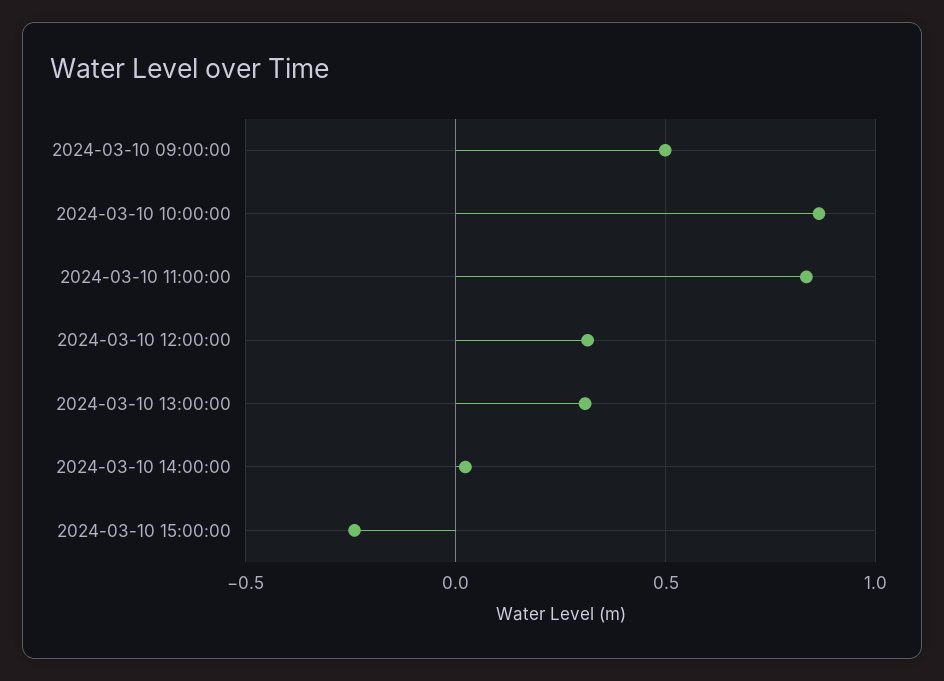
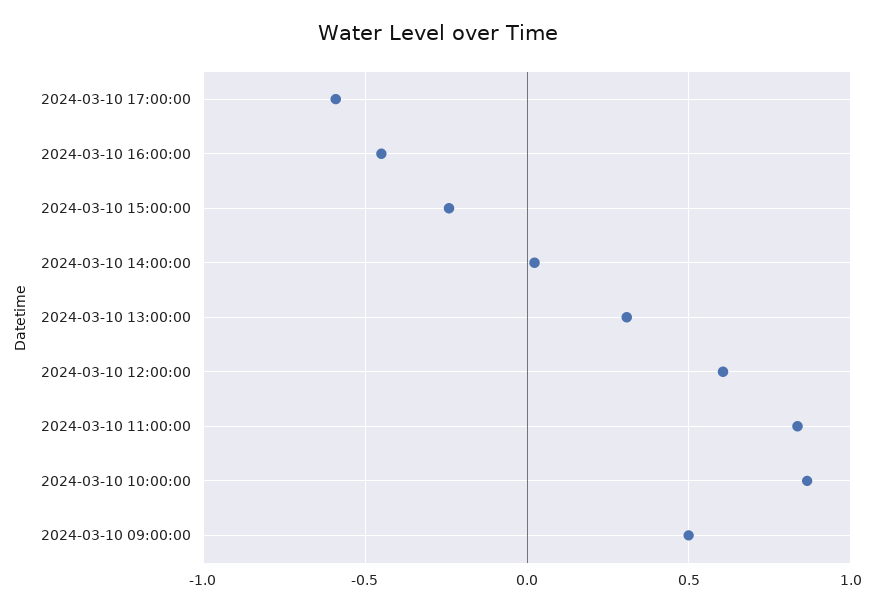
2024-03-10 12:00:00: 0.3 -> 0.6
2024-03-10 17:00:00: none -> -0.6
2024-03-10 16:00:00: none -> -0.45

